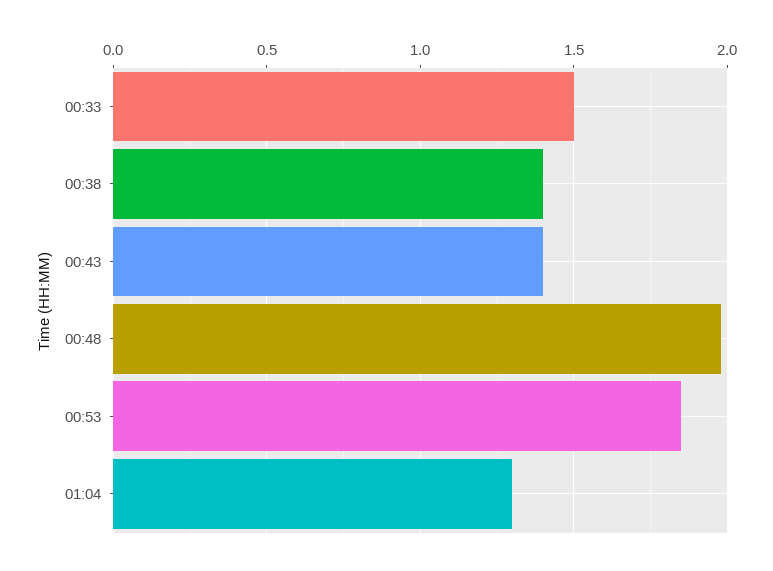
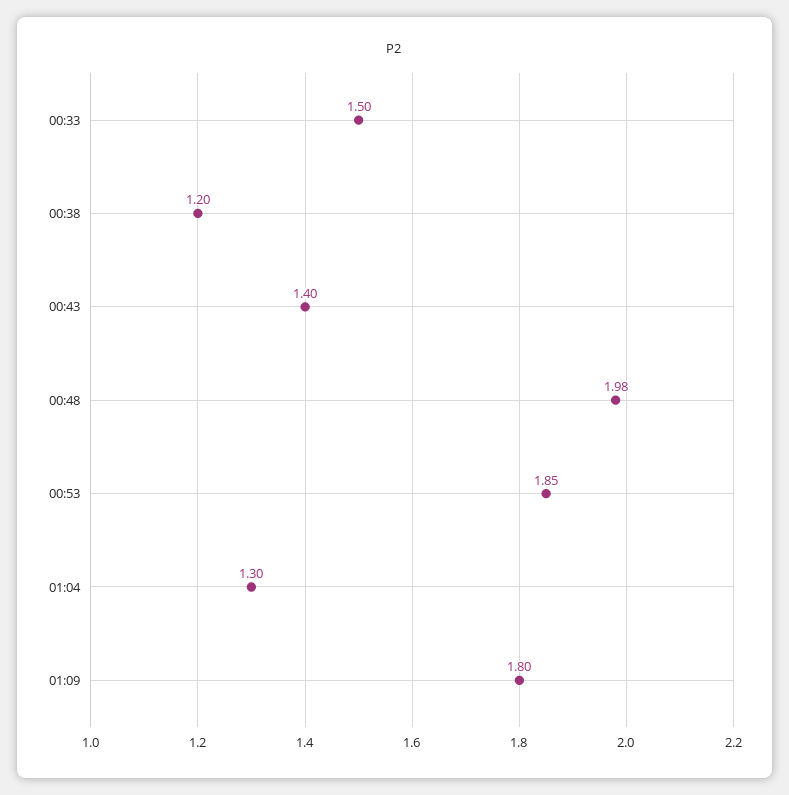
00:38: 1.4 -> 1.2
01:09: none -> 1.8

